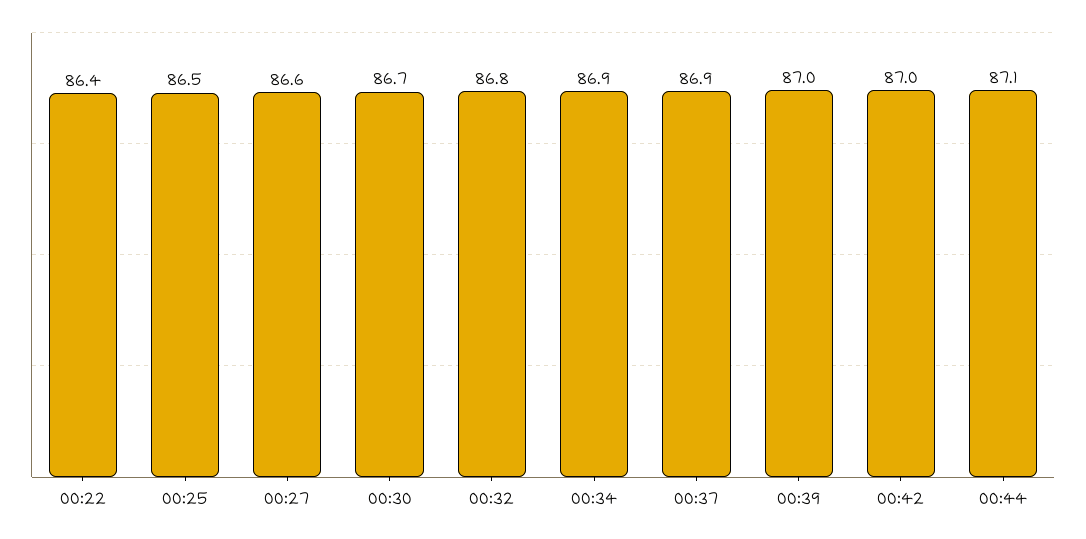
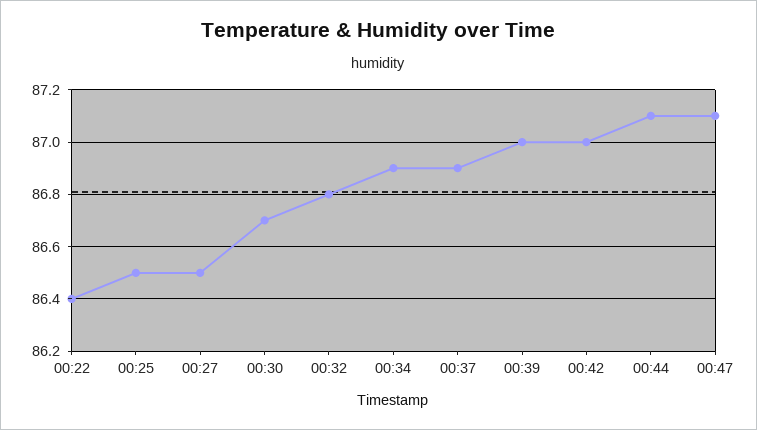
00:27: 86.6 -> 86.5
00:47: none -> 87.1

